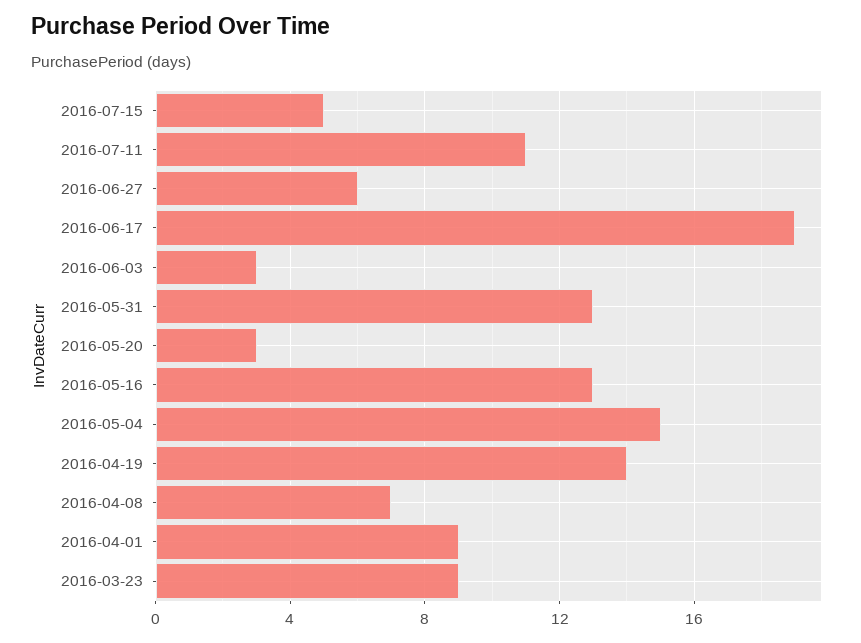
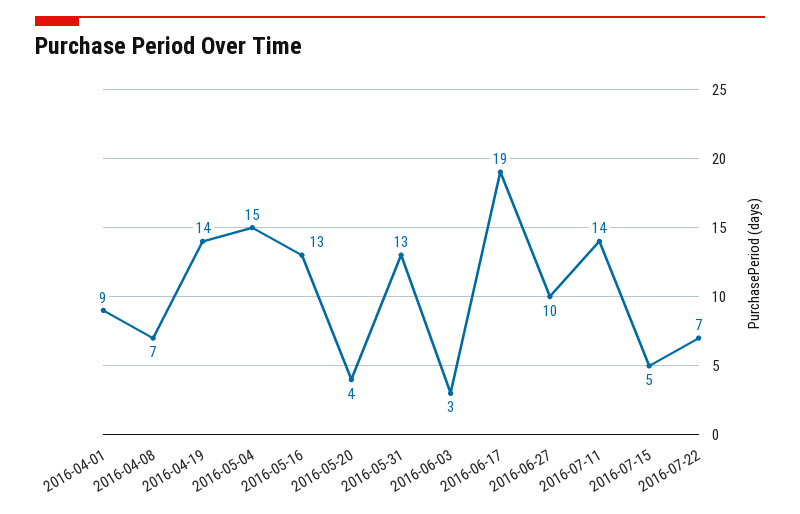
2016-07-11: 11 -> 14
2016-06-27: 6 -> 10
2016-05-20: 3 -> 4
2016-03-23: 9 -> none
2016-07-22: none -> 7

